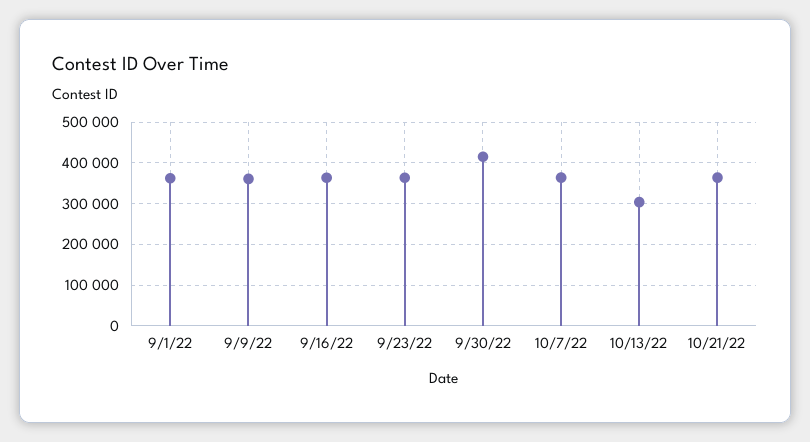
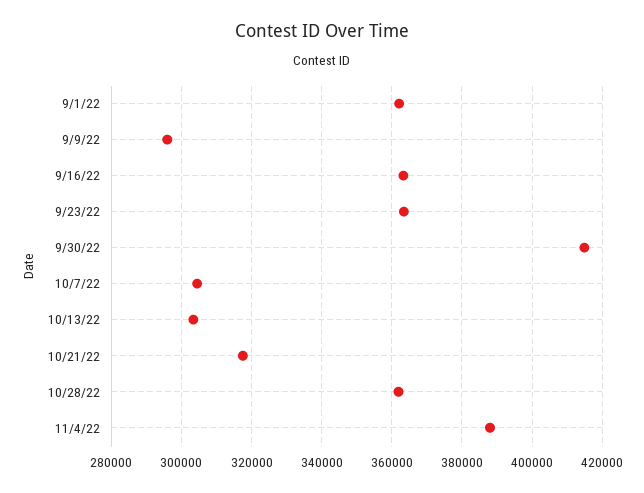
9/9/22: 360000 -> 296000
10/7/22: 360000 -> 304000
10/21/22: 360000 -> 318000
10/28/22: none -> 362000
11/4/22: none -> 388000

